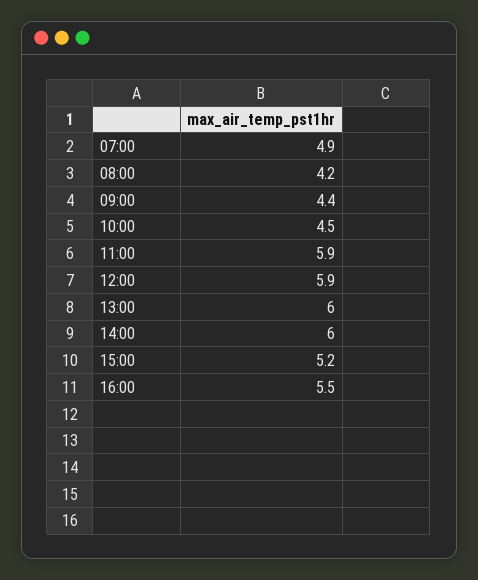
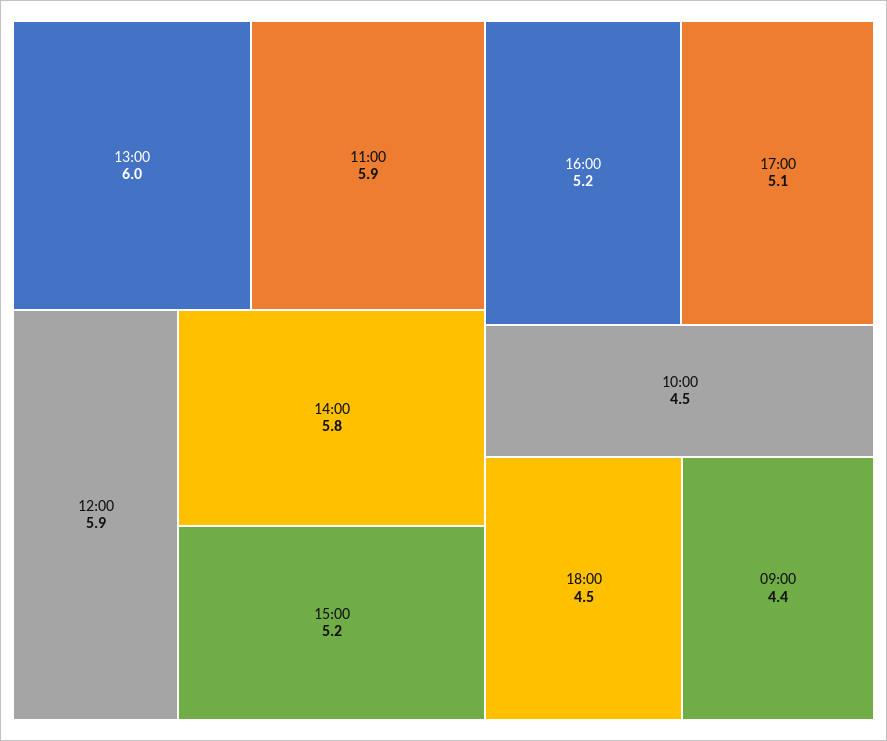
07:00: 4.9 -> none
08:00: 4.2 -> none
14:00: 6 -> 5.8
16:00: 5.5 -> 5.2
17:00: none -> 5.1
18:00: none -> 4.5

